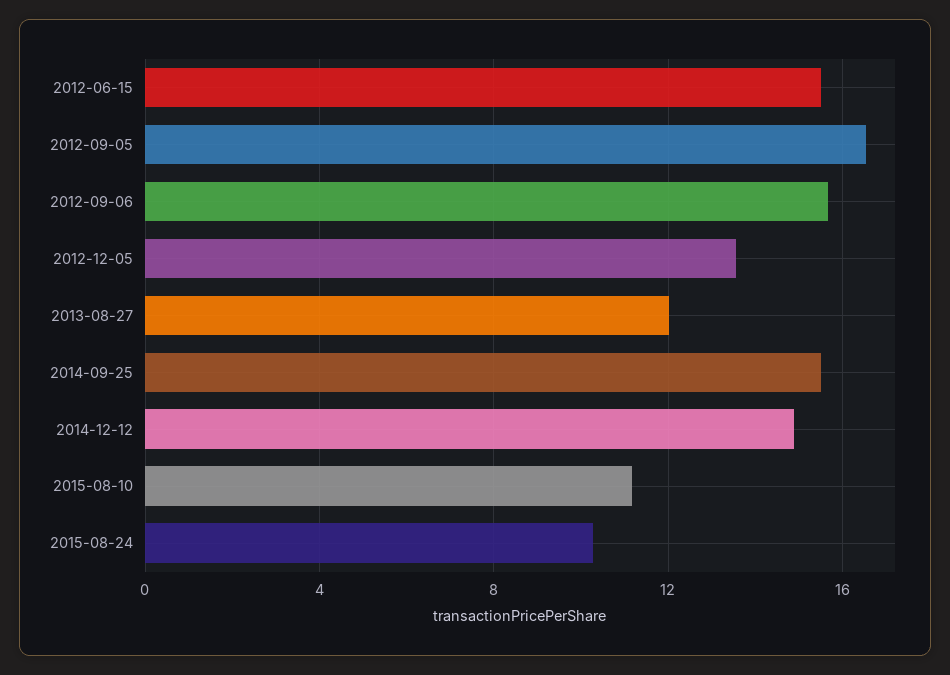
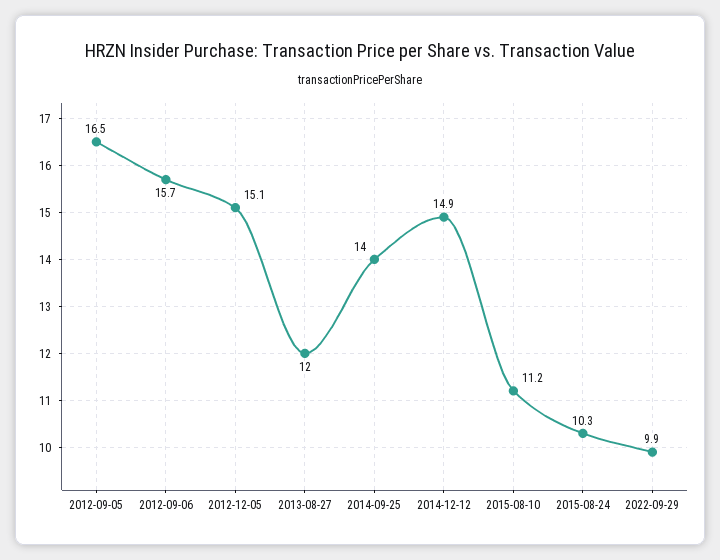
2012-06-15: 15.5 -> none
2012-12-05: 13.5 -> 15.1
2014-09-25: 15.5 -> 14
2022-09-29: none -> 9.9

